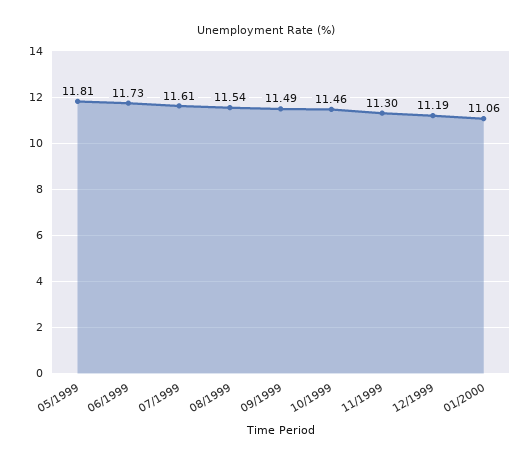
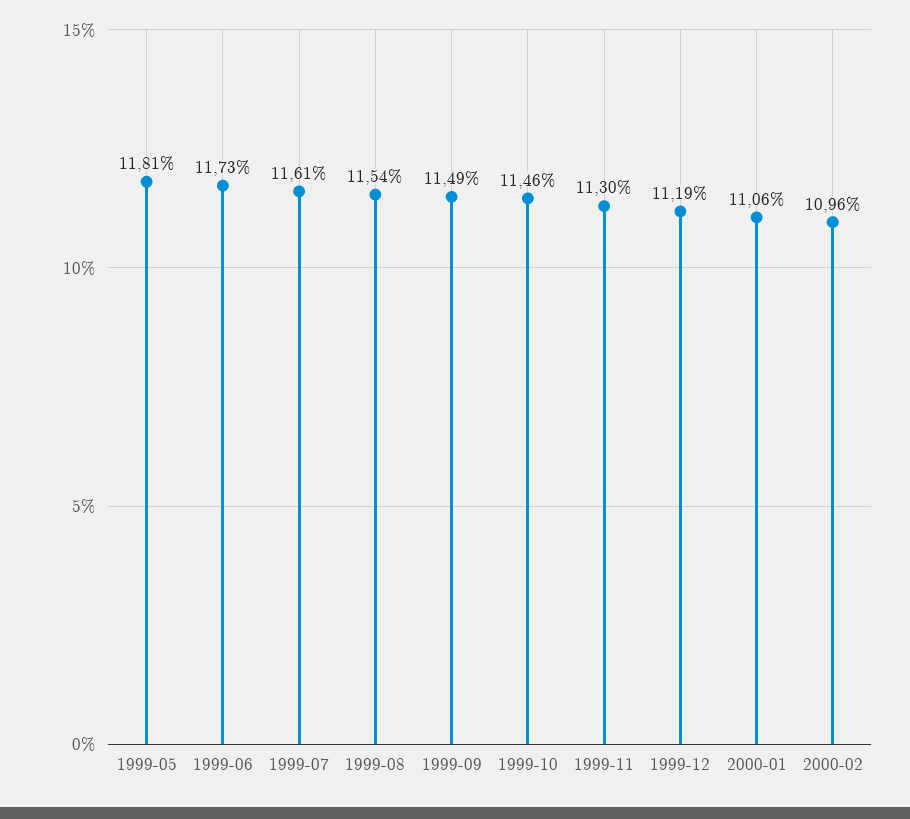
2000-02: none -> 10.96

